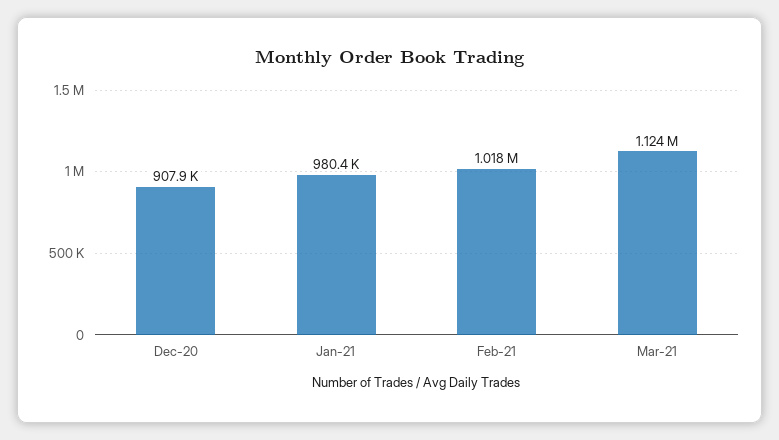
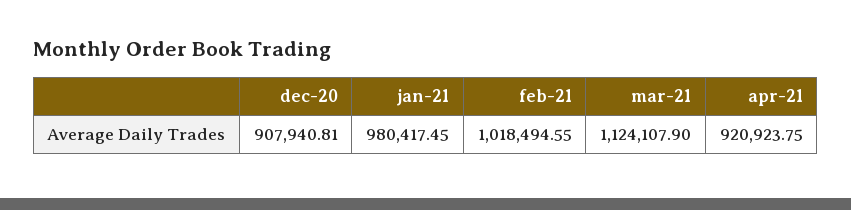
apr-21: none -> 920923.75

